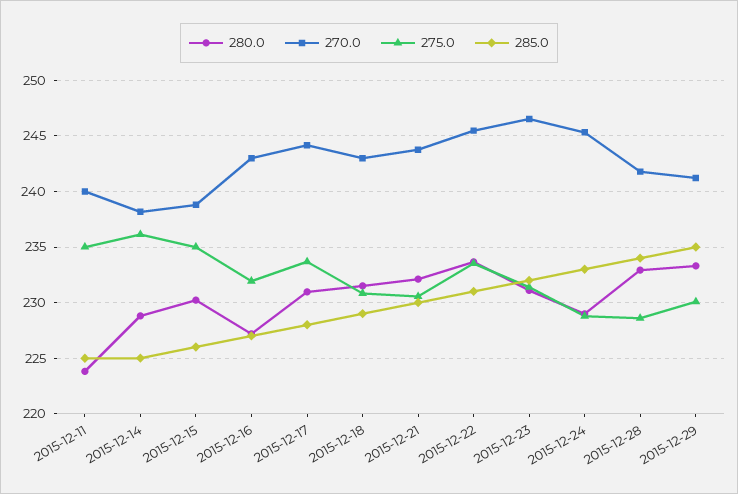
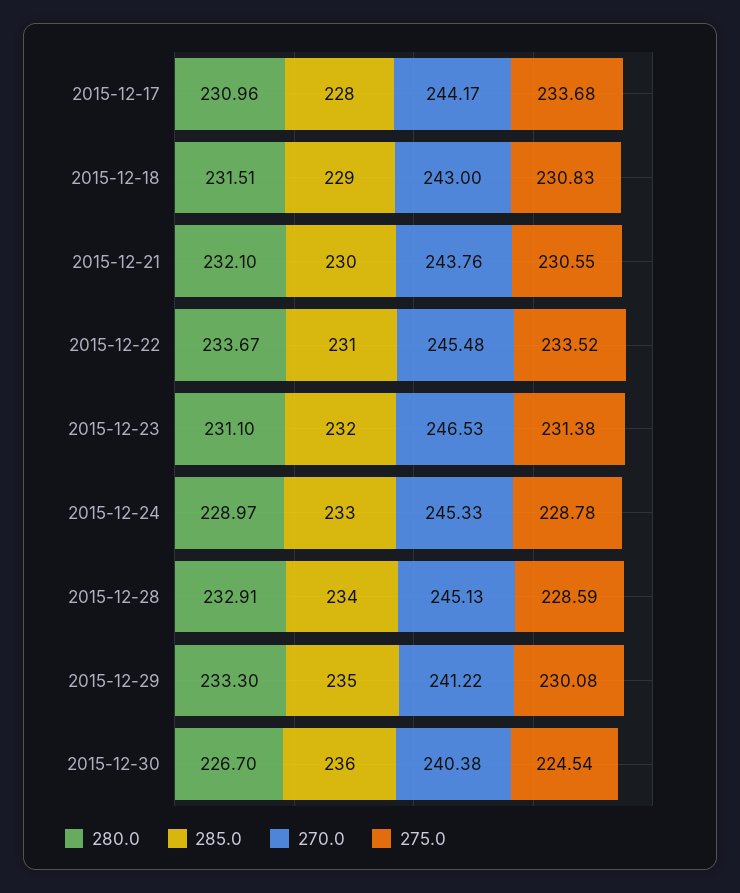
280.0, 2015-12-11: 224 -> none
270.0, 2015-12-11: 240 -> none
275.0, 2015-12-11: 235 -> none
285.0, 2015-12-11: 225 -> none
280.0, 2015-12-14: 229 -> none
270.0, 2015-12-14: 238 -> none
275.0, 2015-12-14: 236 -> none
285.0, 2015-12-14: 225 -> none
280.0, 2015-12-15: 230 -> none
270.0, 2015-12-15: 239 -> none
275.0, 2015-12-15: 235 -> none
285.0, 2015-12-15: 226 -> none
280.0, 2015-12-16: 227 -> none
270.0, 2015-12-16: 243 -> none
275.0, 2015-12-16: 232 -> none
285.0, 2015-12-16: 227 -> none
270.0, 2015-12-28: 242 -> 245.13
280.0, 2015-12-30: none -> 226.7
285.0, 2015-12-30: none -> 236
270.0, 2015-12-30: none -> 240.38
275.0, 2015-12-30: none -> 224.54

